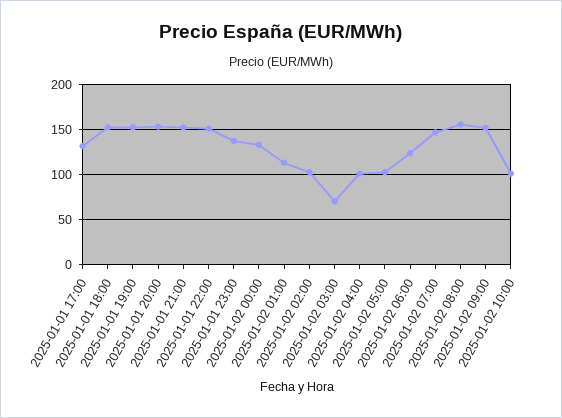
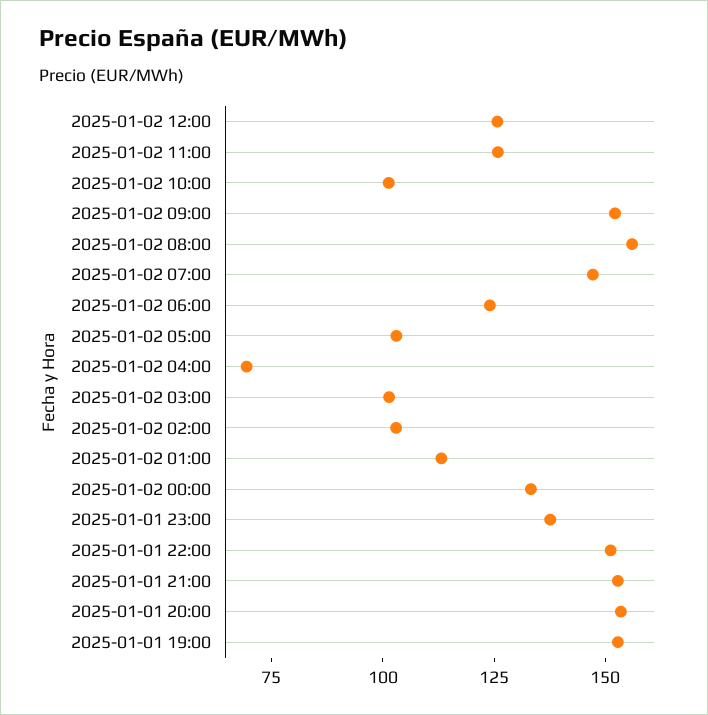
2025-01-01 17:00: 130 -> none
2025-01-01 18:00: 150 -> none
2025-01-02 03:00: 70 -> 100
2025-01-02 04:00: 100 -> 70
2025-01-02 12:00: none -> 125
2025-01-02 11:00: none -> 125

